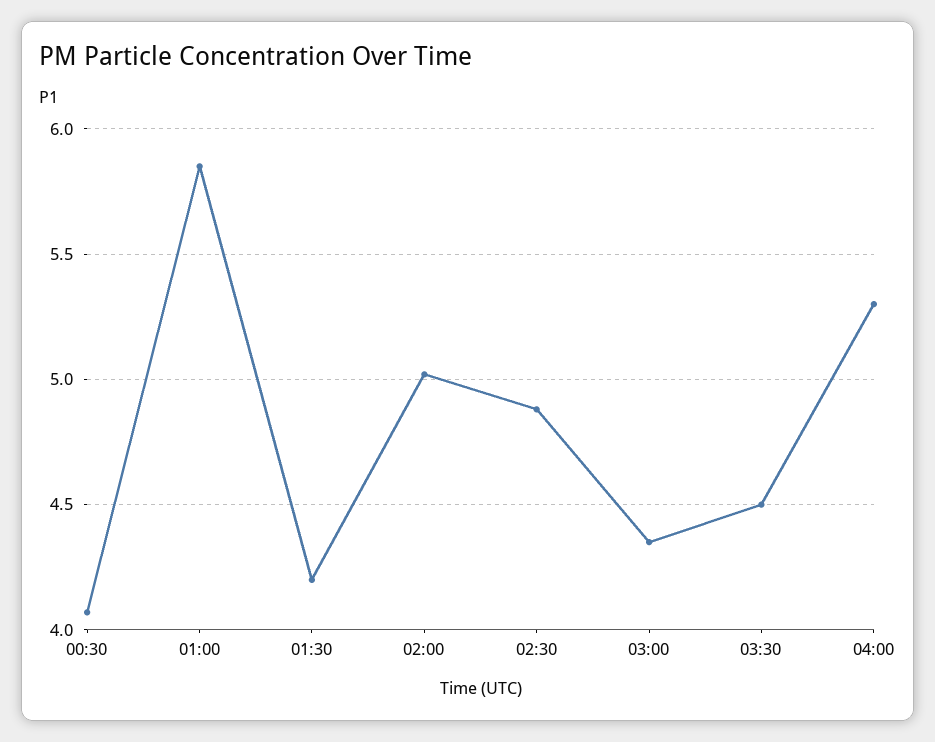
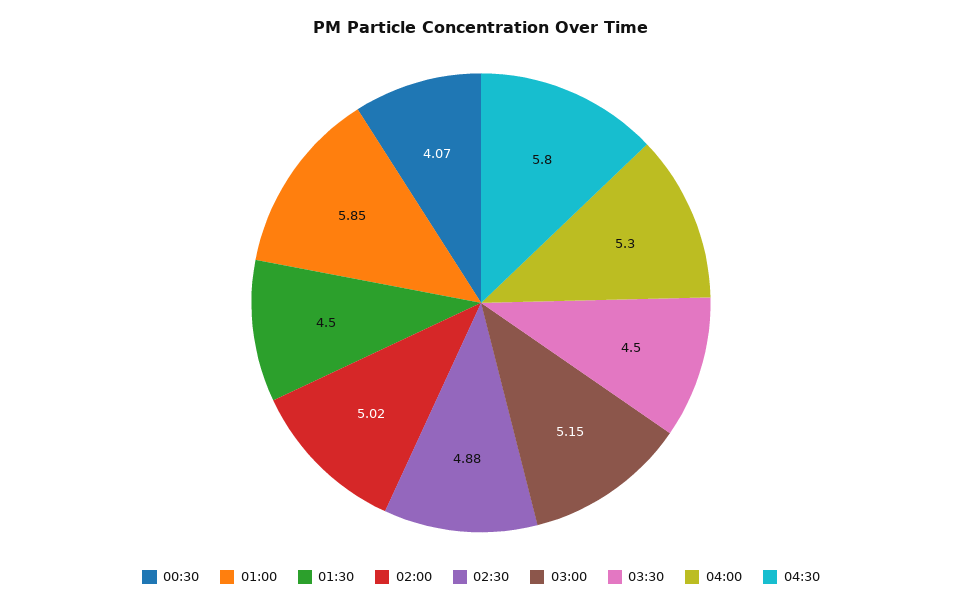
01:30: 4.2 -> 4.5
03:00: 4.35 -> 5.15
04:30: none -> 5.8

